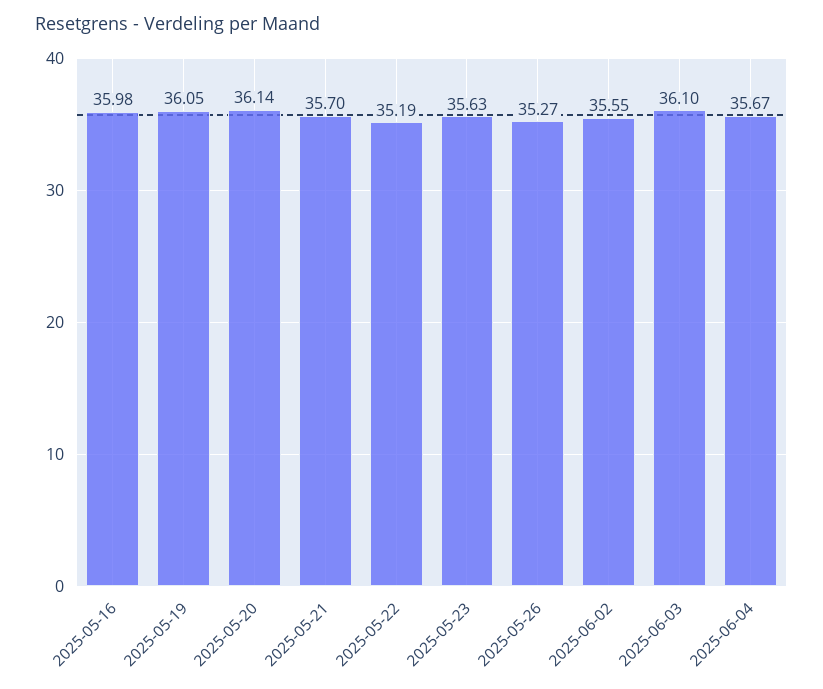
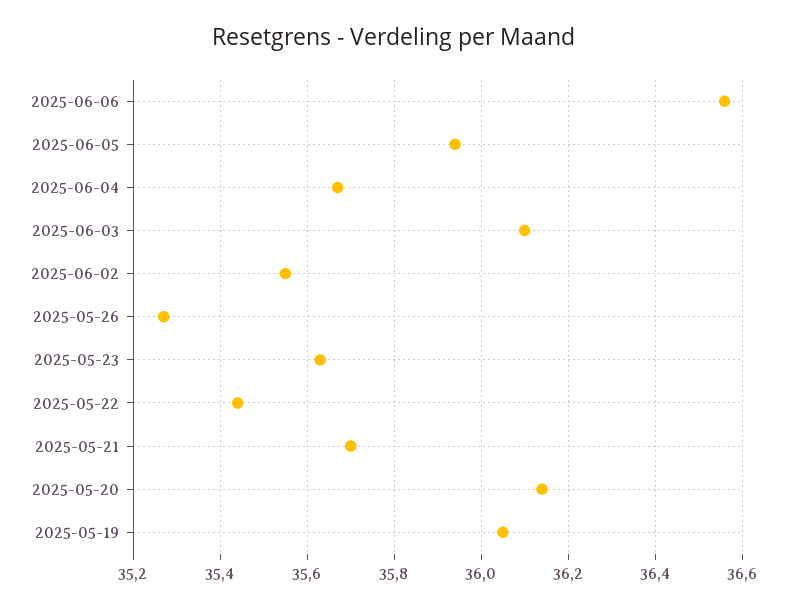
2025-05-16: 35.98 -> none
2025-05-22: 35.19 -> 35.45
2025-06-06: none -> 36.55
2025-06-05: none -> 35.95

